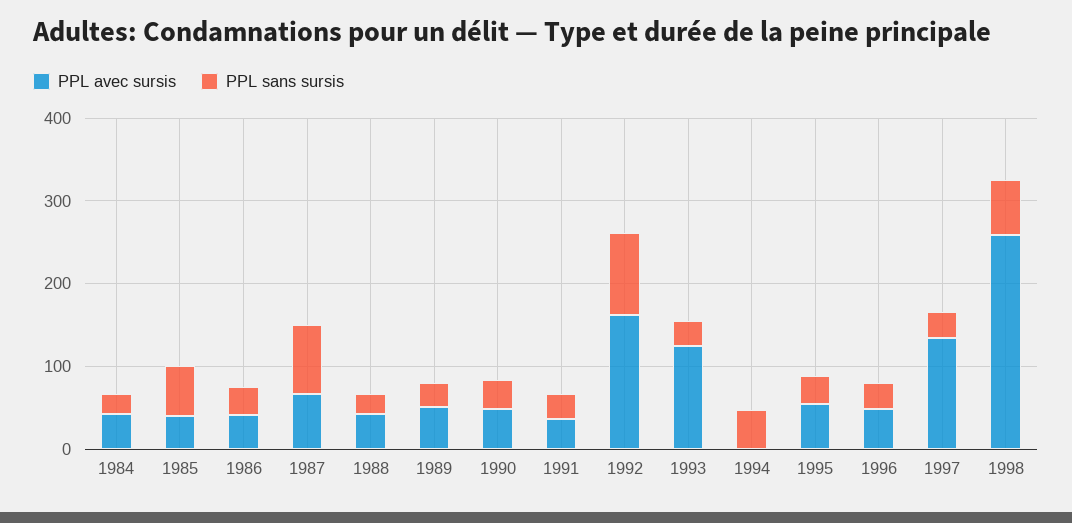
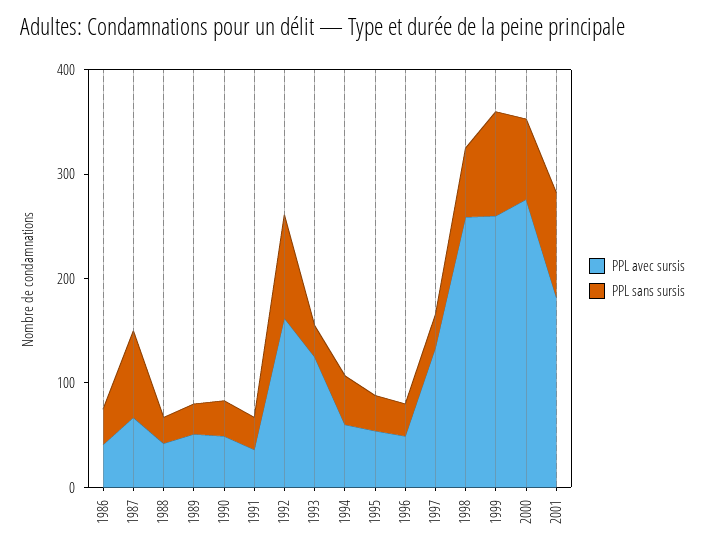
PPL avec sursis, 1984: 40 -> none
PPL sans sursis, 1984: 20 -> none
PPL avec sursis, 1985: 40 -> none
PPL sans sursis, 1985: 60 -> none
PPL avec sursis, 1994: 0 -> 60
PPL avec sursis, 1999: none -> 260
PPL sans sursis, 1999: none -> 100
PPL avec sursis, 2000: none -> 280
PPL sans sursis, 2000: none -> 80
PPL avec sursis, 2001: none -> 180
PPL sans sursis, 2001: none -> 100

